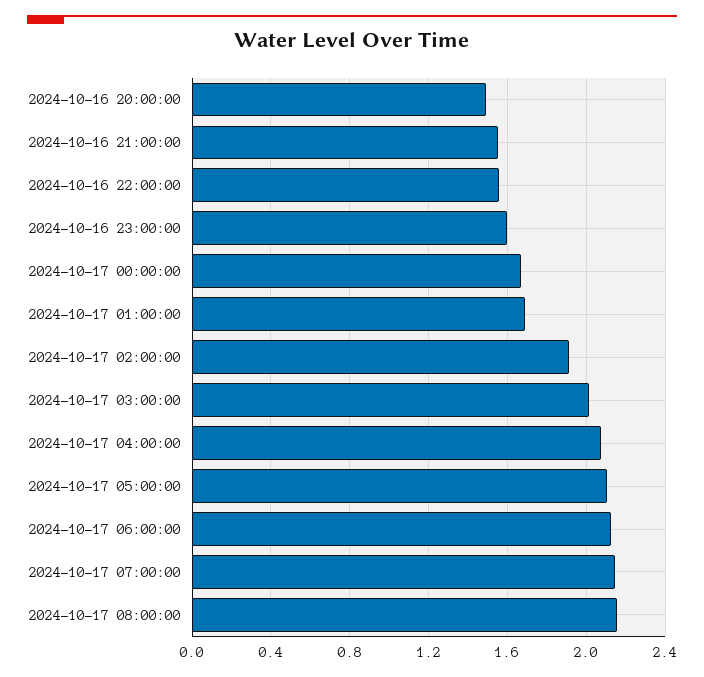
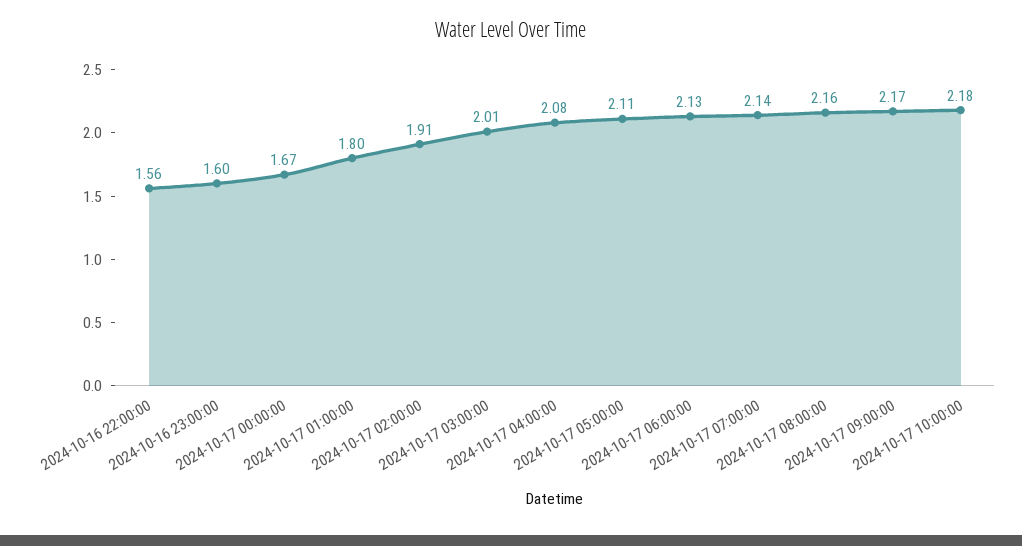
2024-10-16 20:00:00: 1.5 -> none
2024-10-16 21:00:00: 1.55 -> none
2024-10-17 01:00:00: 1.7 -> 1.8
2024-10-17 09:00:00: none -> 2.17
2024-10-17 10:00:00: none -> 2.18

